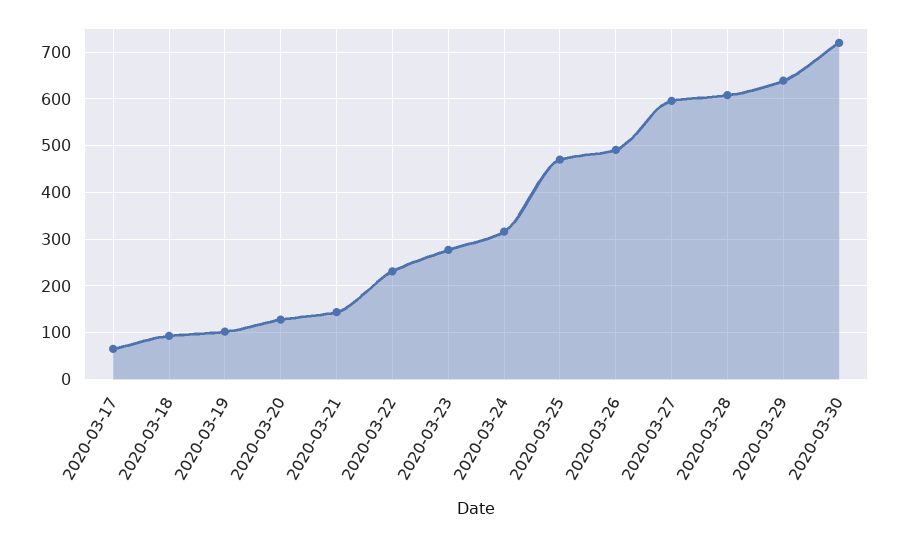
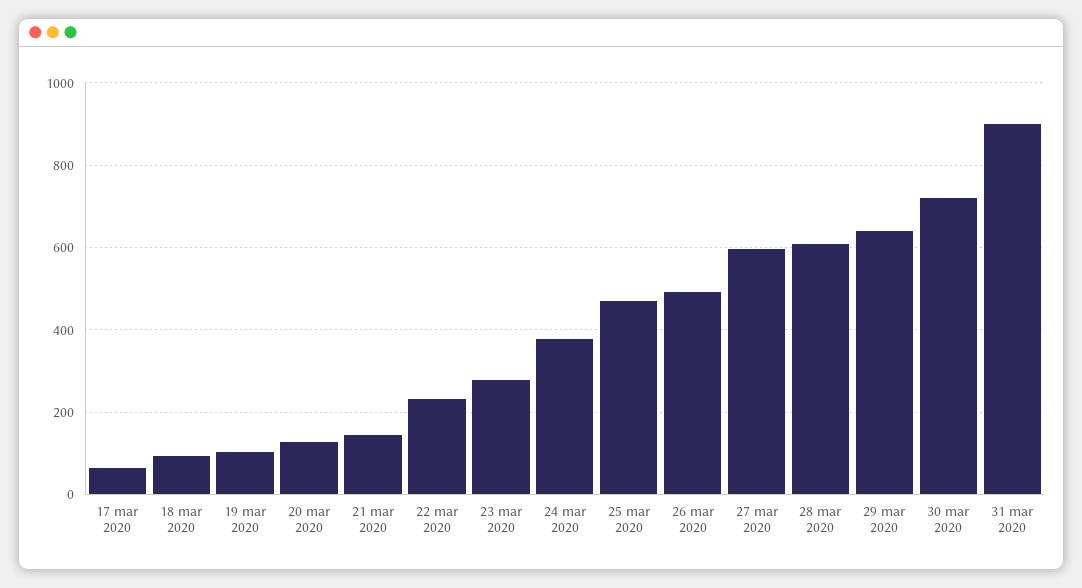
2020-03-24: 320 -> 380
31 mar 2020: none -> 900

